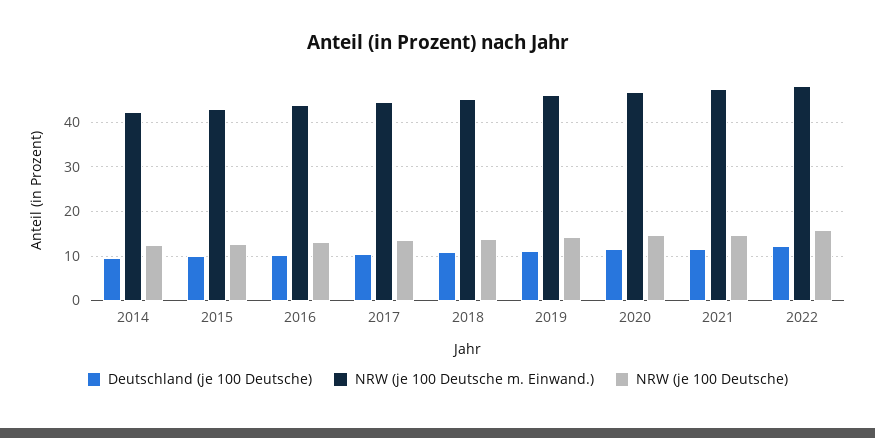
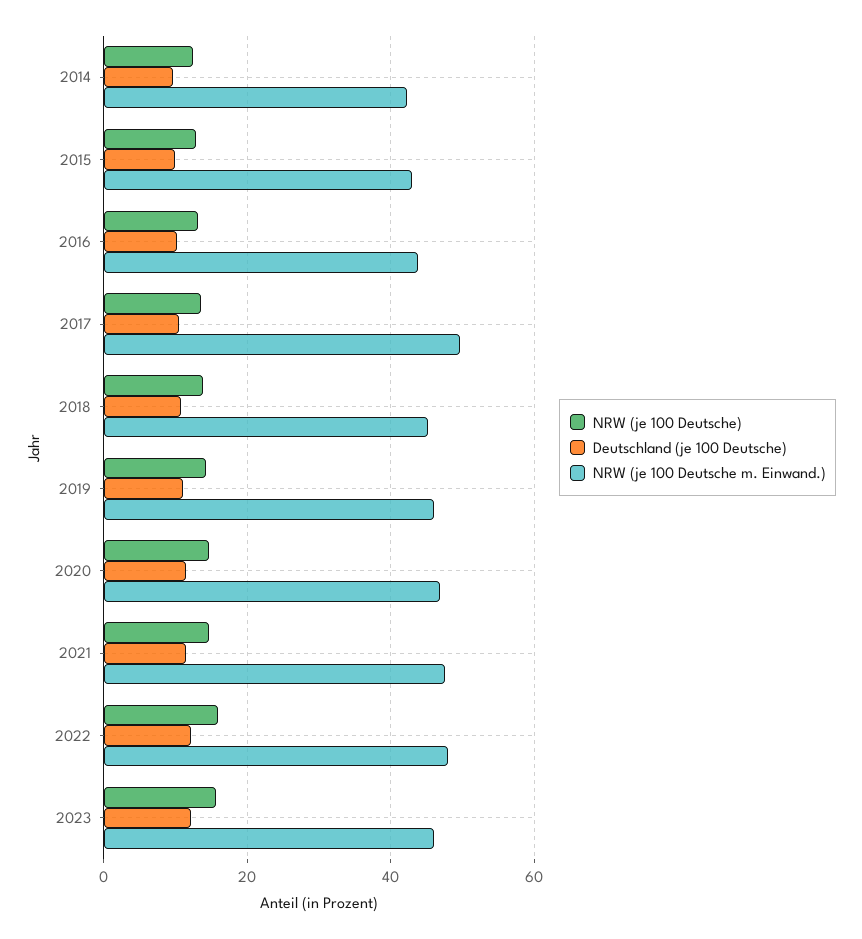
NRW (je 100 Deutsche m. Einwand.), 2017: 44 -> 50
NRW (je 100 Deutsche), 2023: none -> 16
Deutschland (je 100 Deutsche), 2023: none -> 12
NRW (je 100 Deutsche m. Einwand.), 2023: none -> 46

